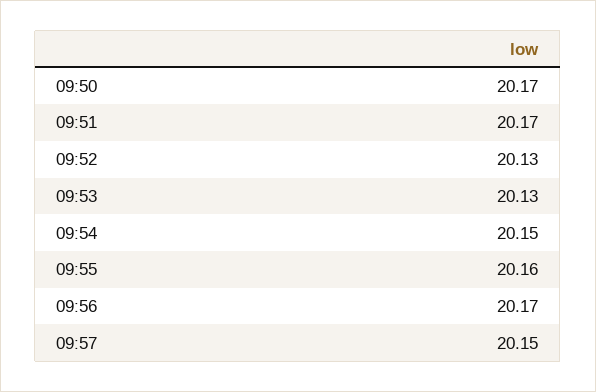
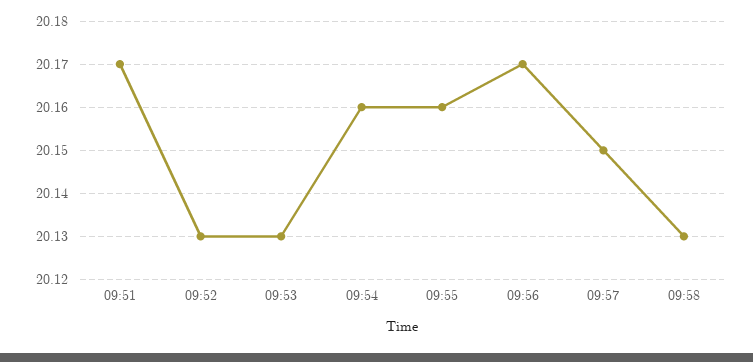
09:50: 20.17 -> none
09:54: 20.15 -> 20.16
09:58: none -> 20.13

